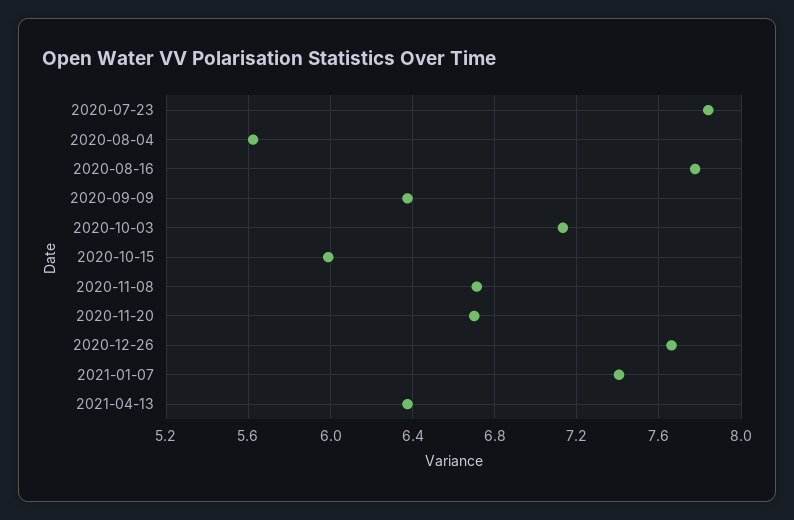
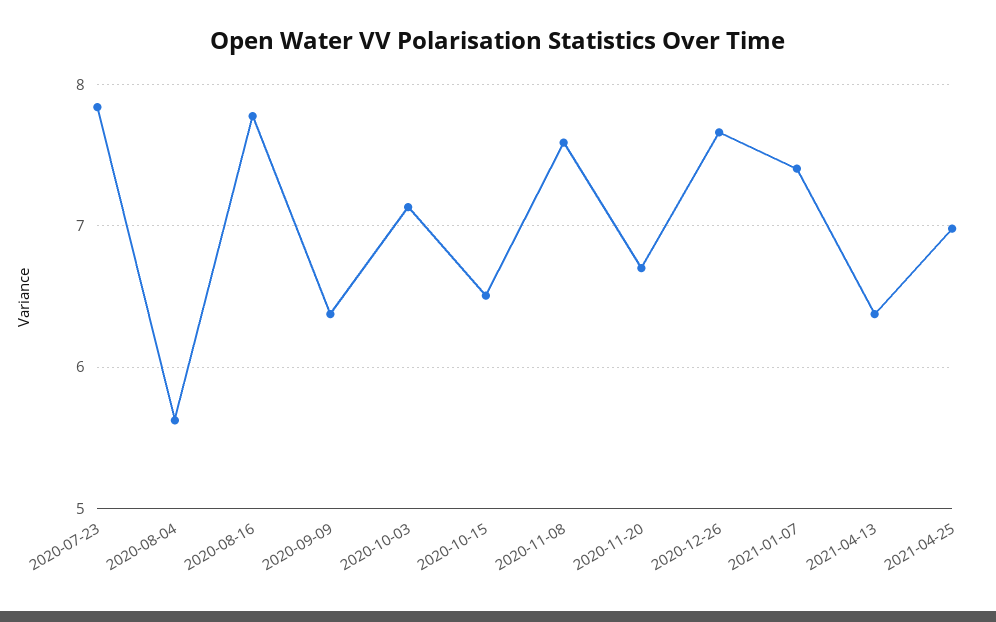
2020-10-15: 6 -> 6.5
2020-11-08: 6.7 -> 7.6
2021-04-25: none -> 7

